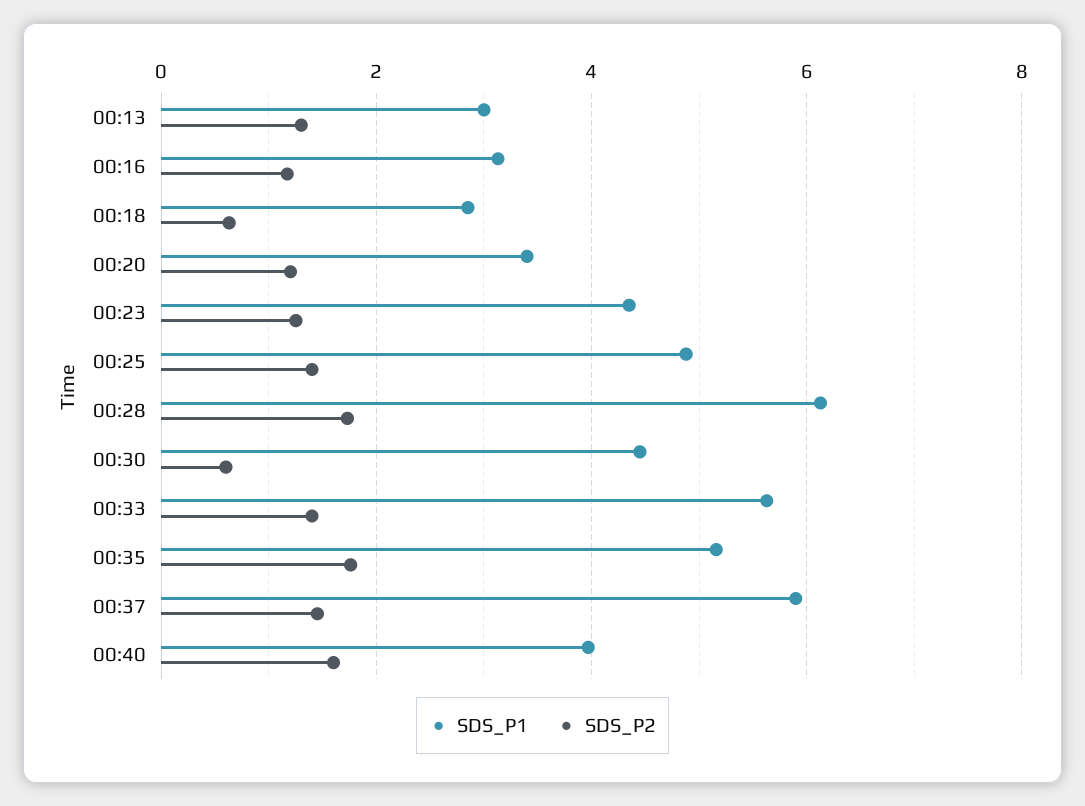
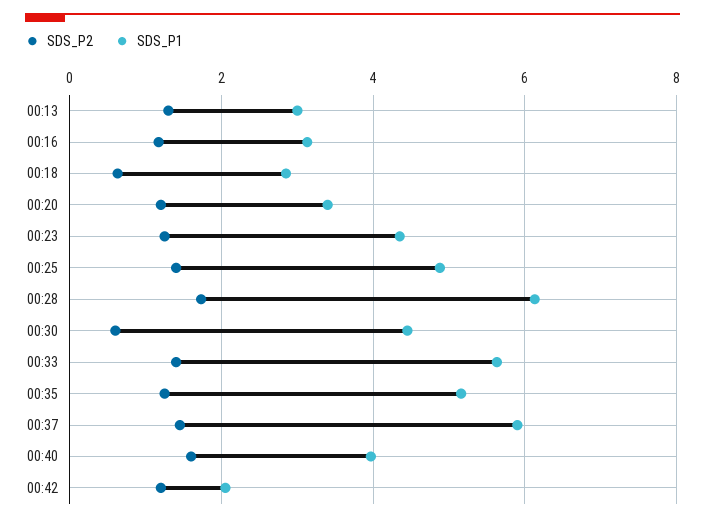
SDS_P2, 00:35: 1.8 -> 1.2
SDS_P2, 00:42: none -> 1.2
SDS_P1, 00:42: none -> 2

